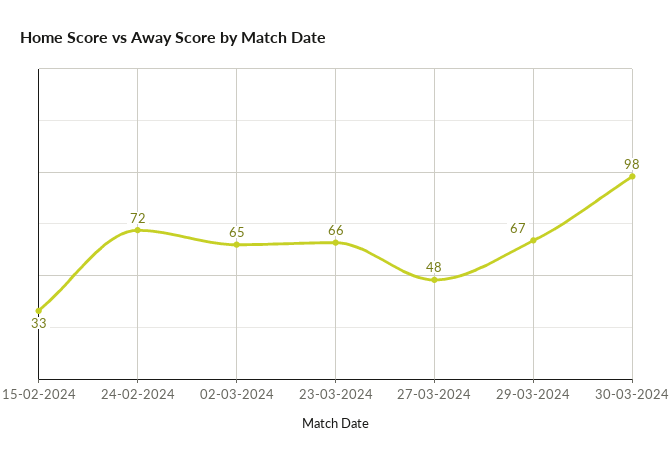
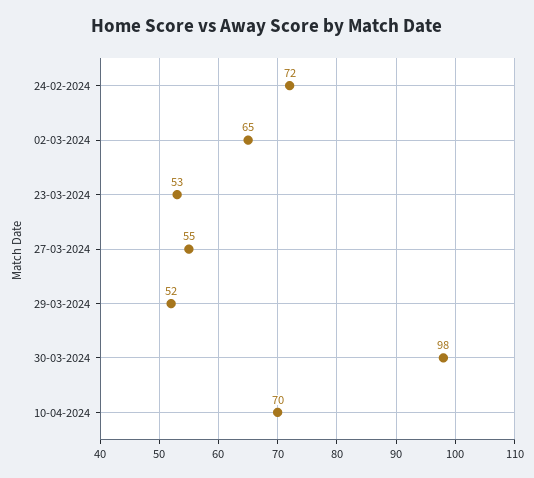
15-02-2024: 33 -> none
23-03-2024: 66 -> 53
27-03-2024: 48 -> 55
29-03-2024: 67 -> 52
10-04-2024: none -> 70

